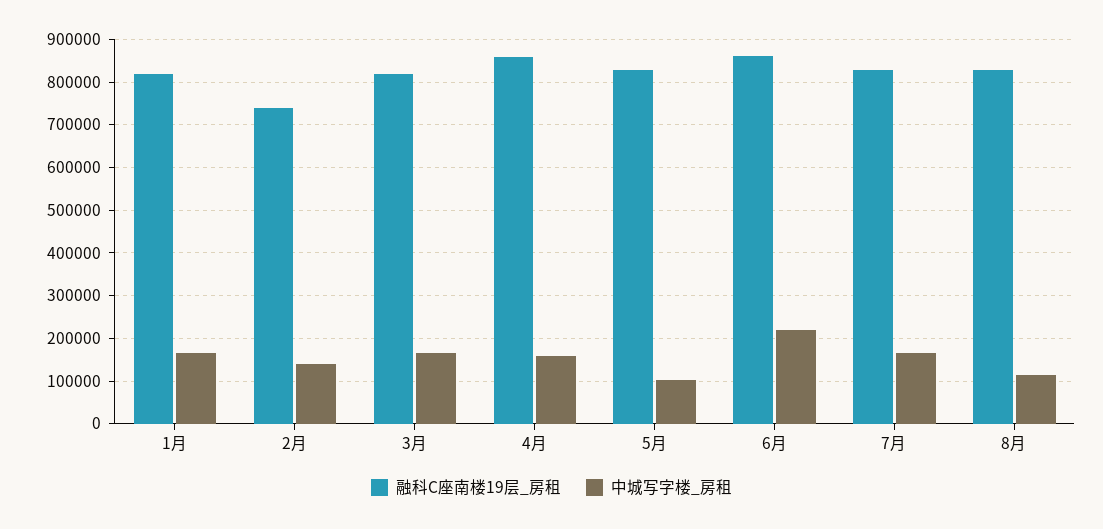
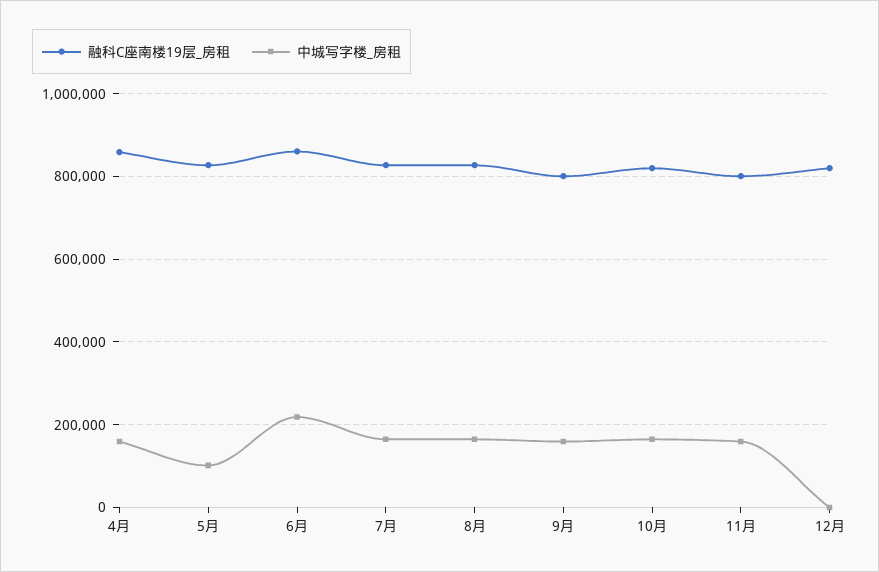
融科C座南楼19层_房租, 1月: 820000 -> none
中城写字楼_房租, 1月: 160000 -> none
融科C座南楼19层_房租, 2月: 740000 -> none
中城写字楼_房租, 2月: 140000 -> none
融科C座南楼19层_房租, 3月: 820000 -> none
中城写字楼_房租, 3月: 160000 -> none
中城写字楼_房租, 8月: 120000 -> 160000
融科C座南楼19层_房租, 9月: none -> 800000
中城写字楼_房租, 9月: none -> 160000
融科C座南楼19层_房租, 10月: none -> 820000
中城写字楼_房租, 10月: none -> 160000
融科C座南楼19层_房租, 11月: none -> 800000
中城写字楼_房租, 11月: none -> 160000
融科C座南楼19层_房租, 12月: none -> 820000
中城写字楼_房租, 12月: none -> 0

